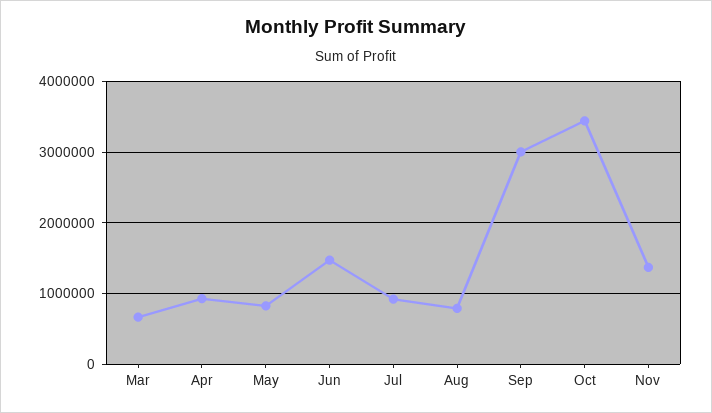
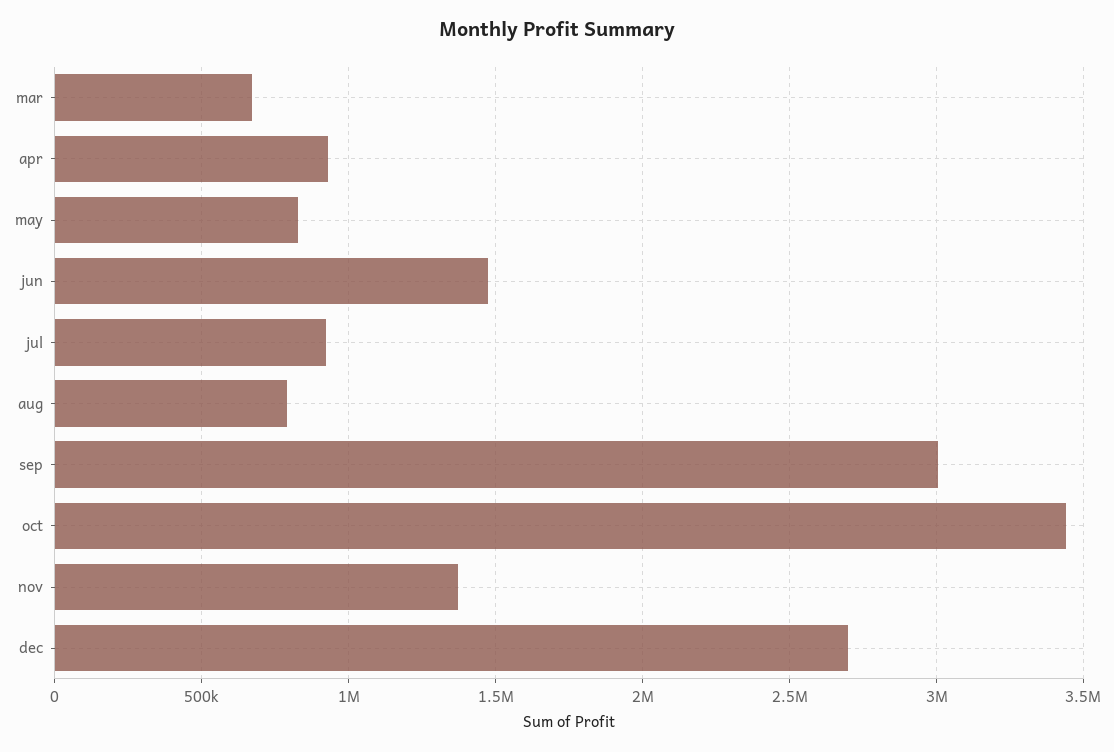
dec: none -> 2700000

